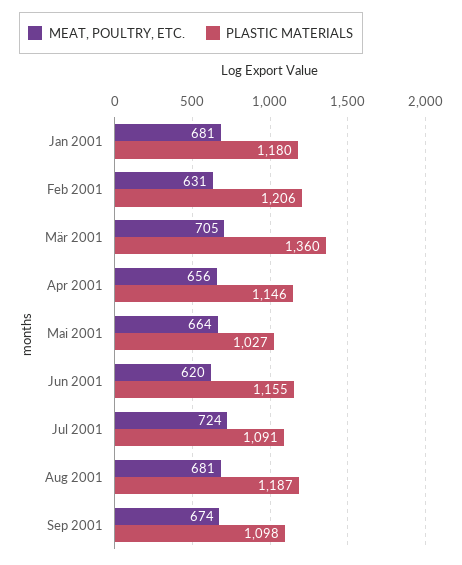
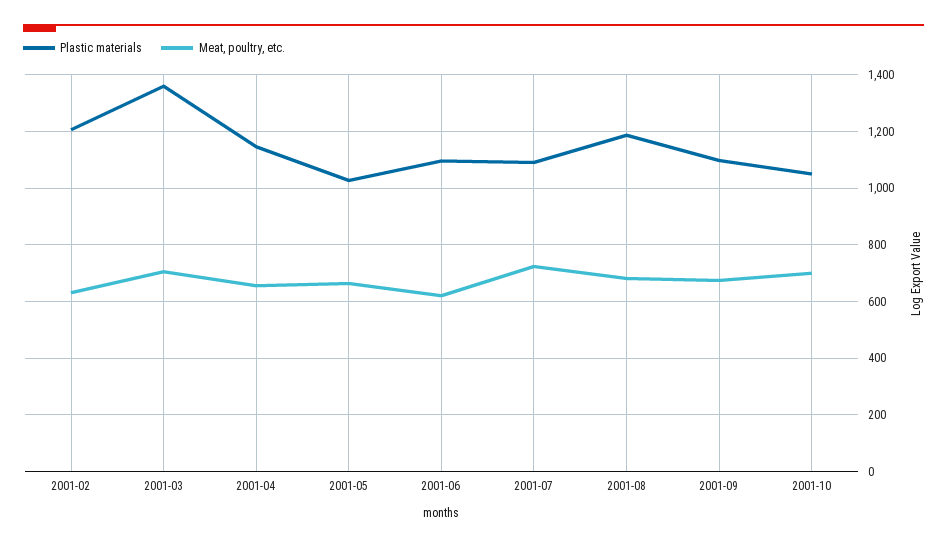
MEAT, POULTRY, ETC., Jan 2001: 681 -> none
PLASTIC MATERIALS, Jan 2001: 1180 -> none
PLASTIC MATERIALS, Jun 2001: 1155 -> 1100
PLASTIC MATERIALS, 2001-10: none -> 1050
MEAT, POULTRY, ETC., 2001-10: none -> 700

